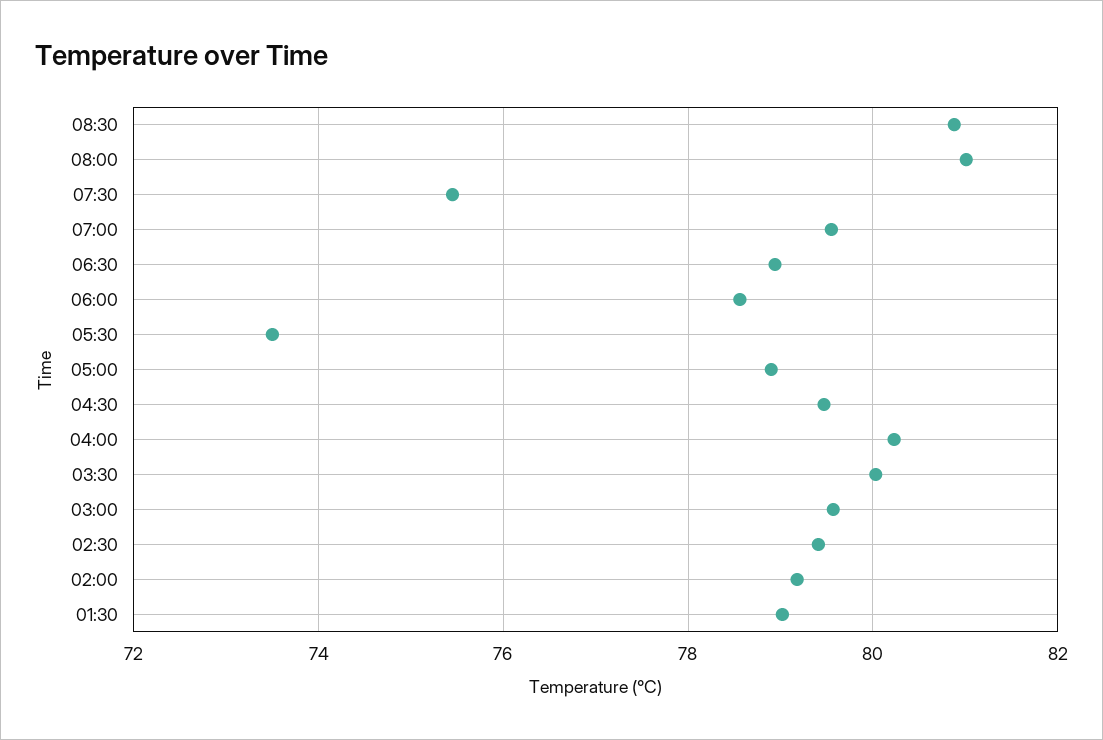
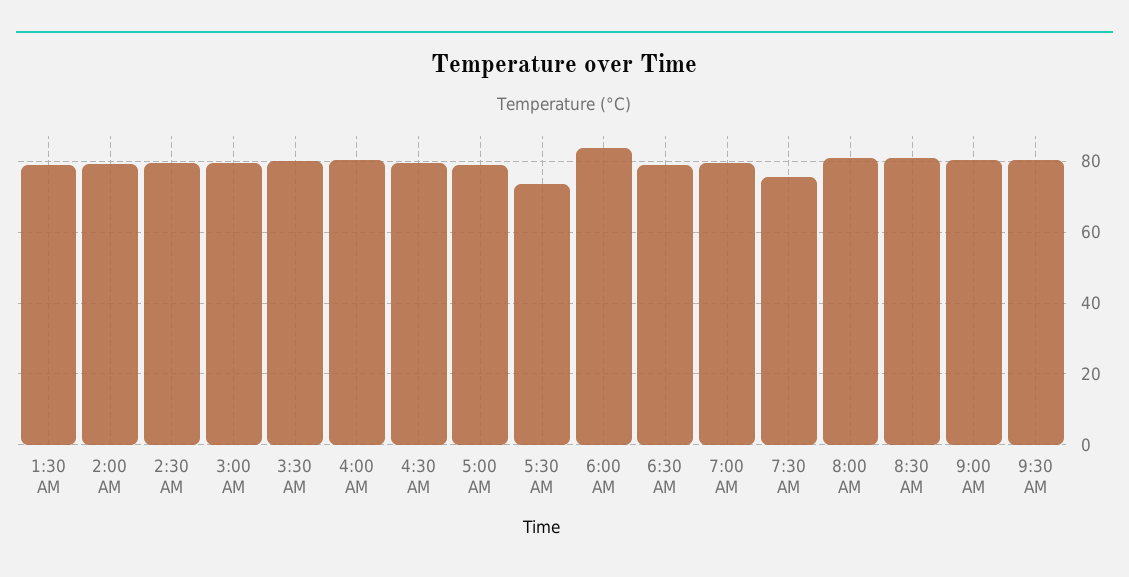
06:00: 78.6 -> 84
9:00 AM: none -> 80
9:30 AM: none -> 80

